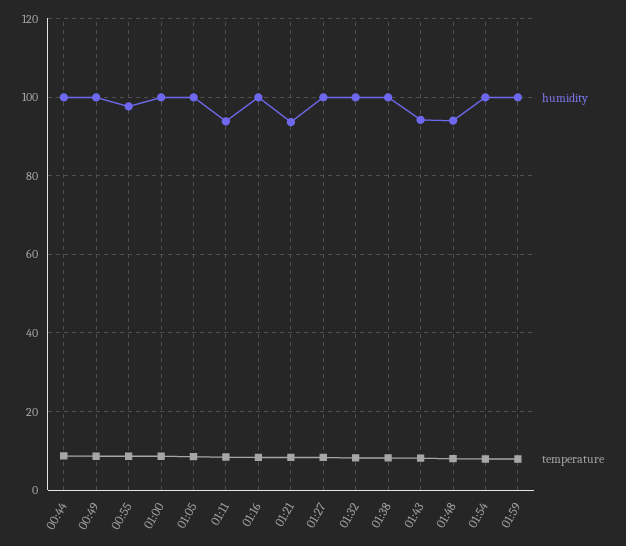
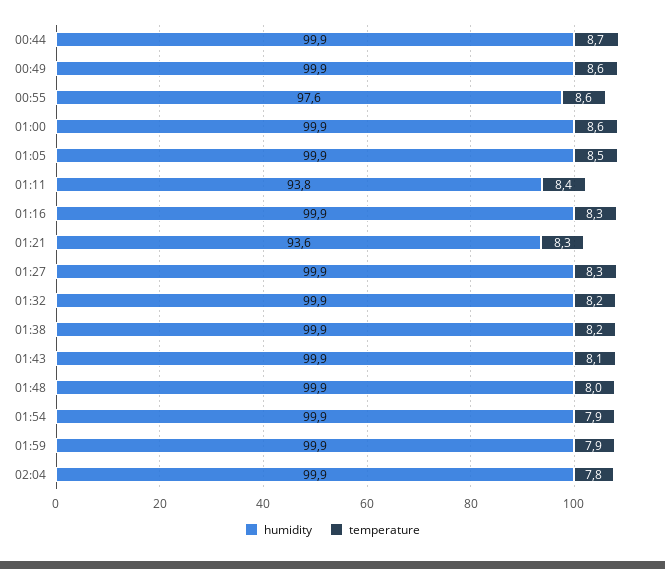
humidity, 01:43: 94 -> 99.9
humidity, 01:48: 94 -> 99.9
humidity, 02:04: none -> 99.9
temperature, 02:04: none -> 7.8

